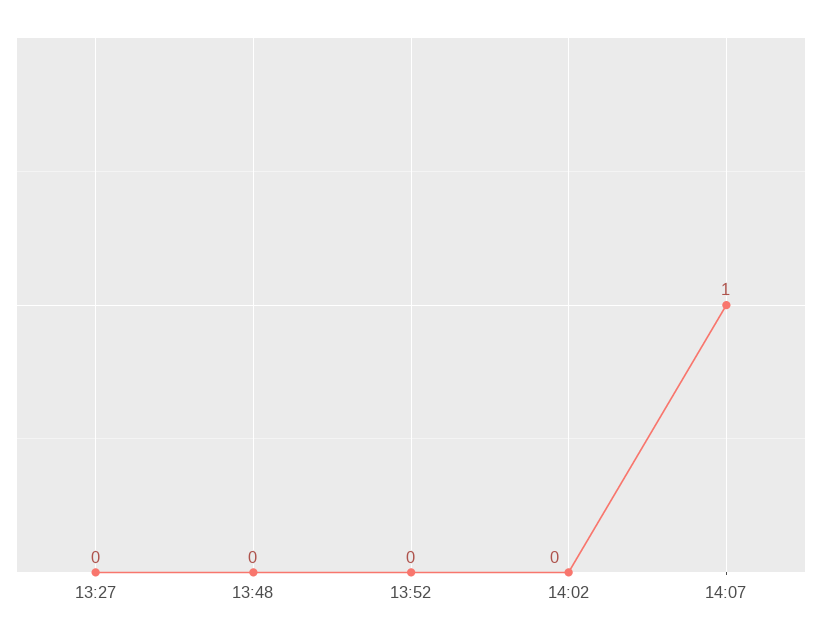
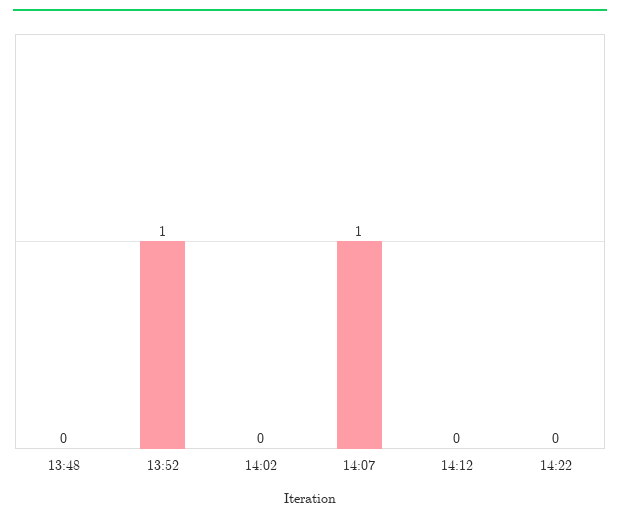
13:27: 0 -> none
13:52: 0 -> 1
14:12: none -> 0
14:22: none -> 0

